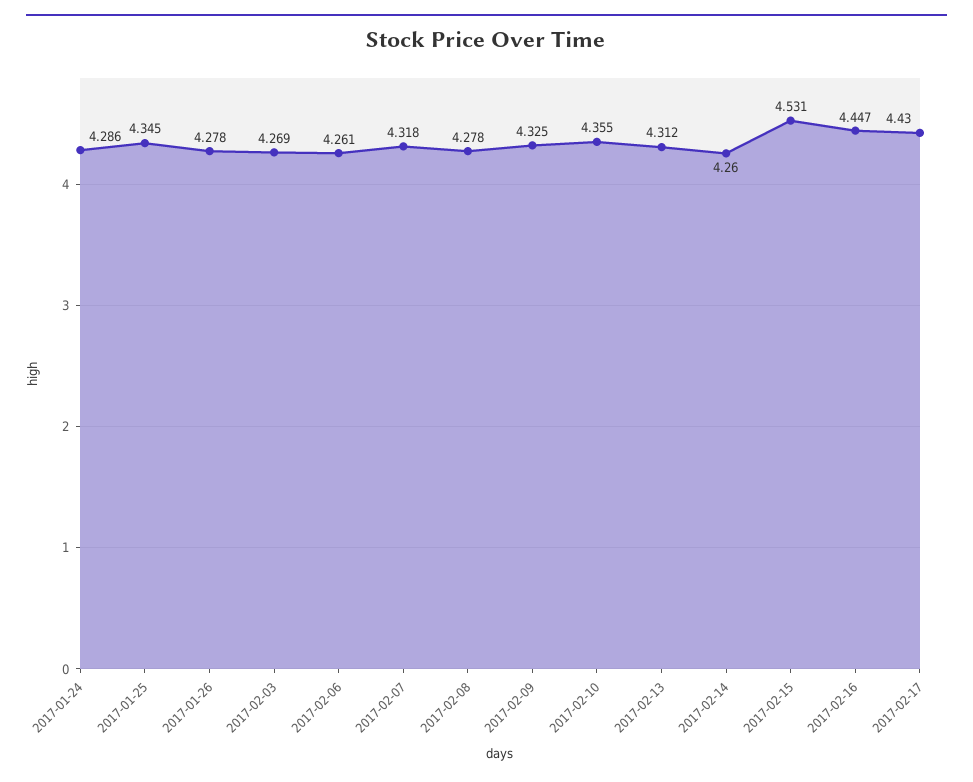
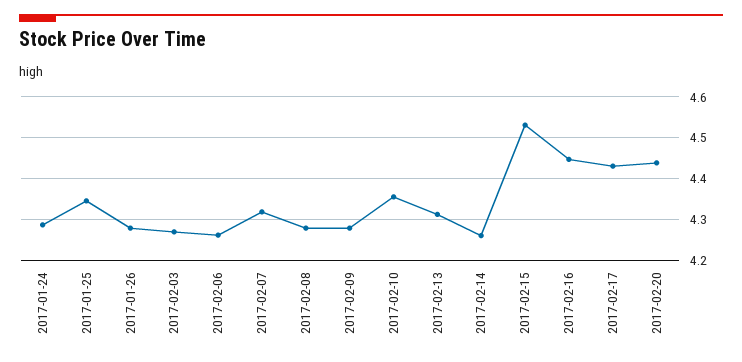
2017-02-09: 4.325 -> 4.28
2017-02-20: none -> 4.44

